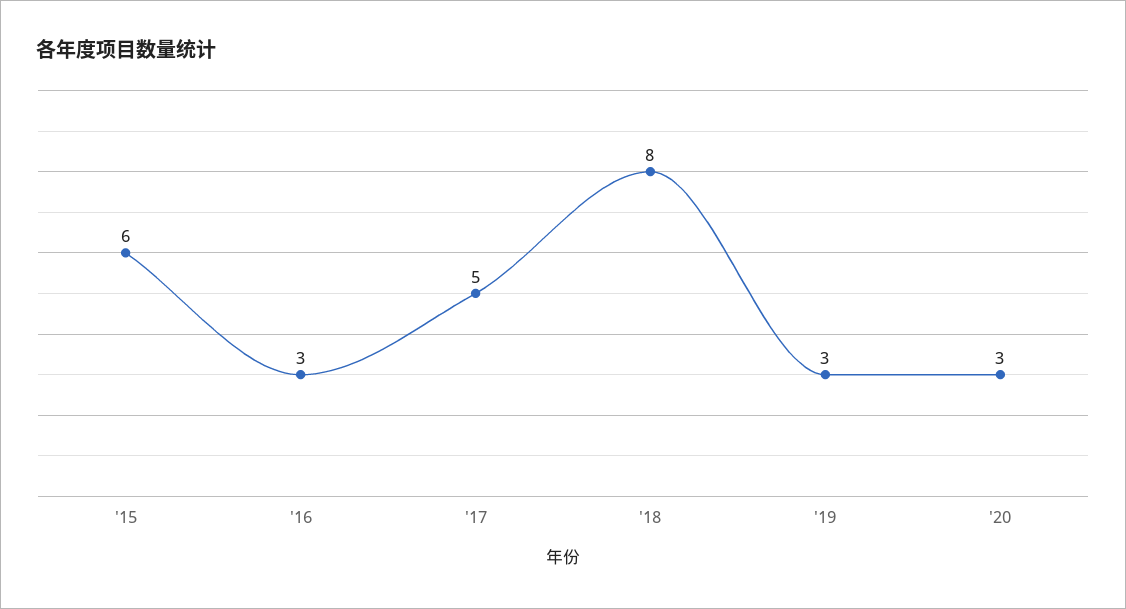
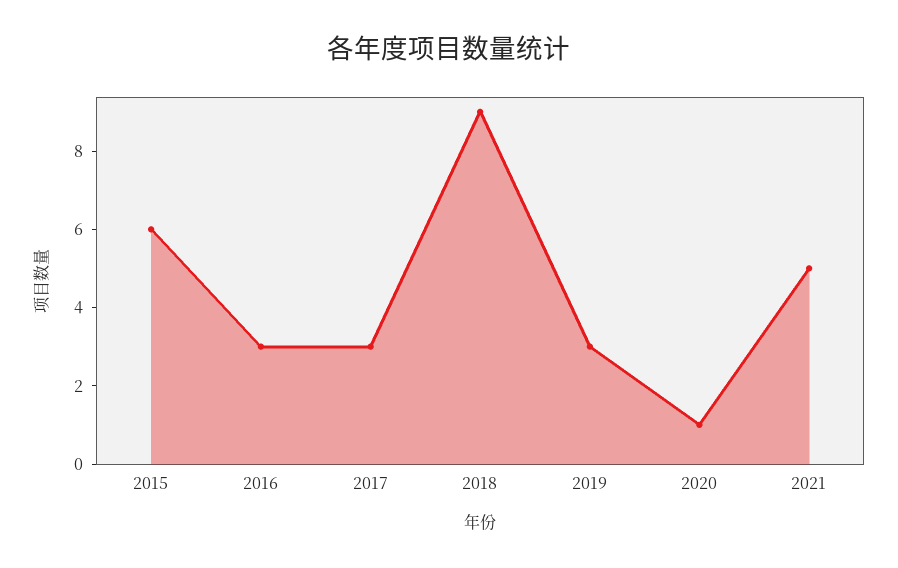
'17: 5 -> 3
'18: 8 -> 9
'20: 3 -> 1
2021: none -> 5

